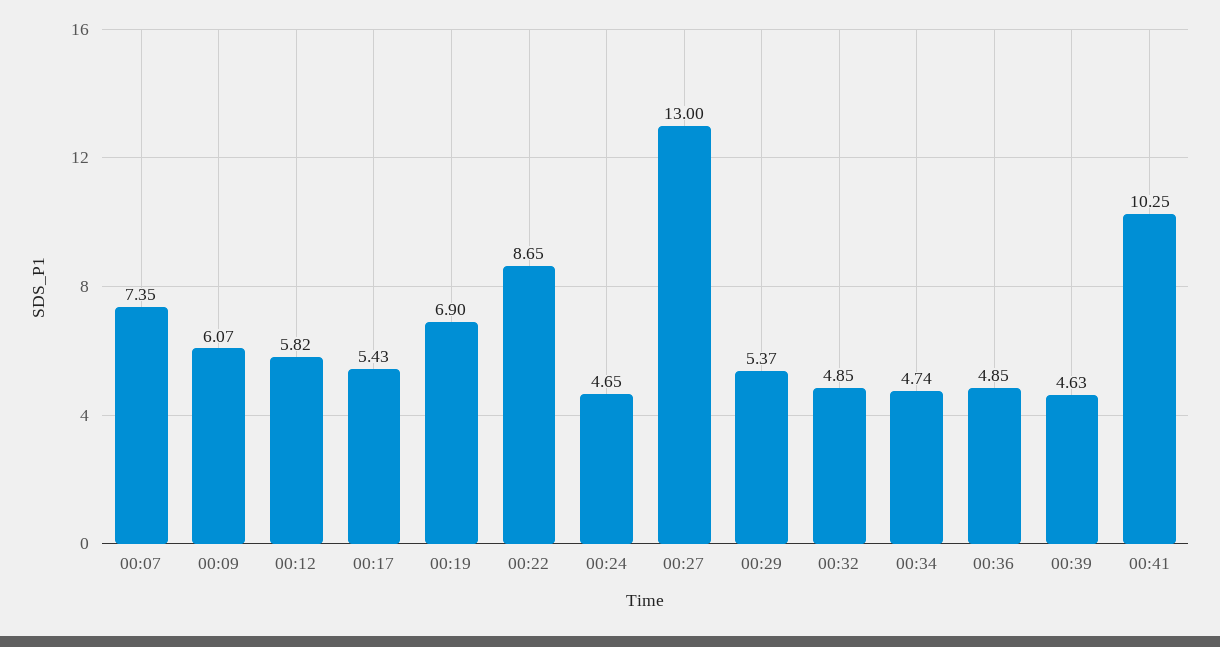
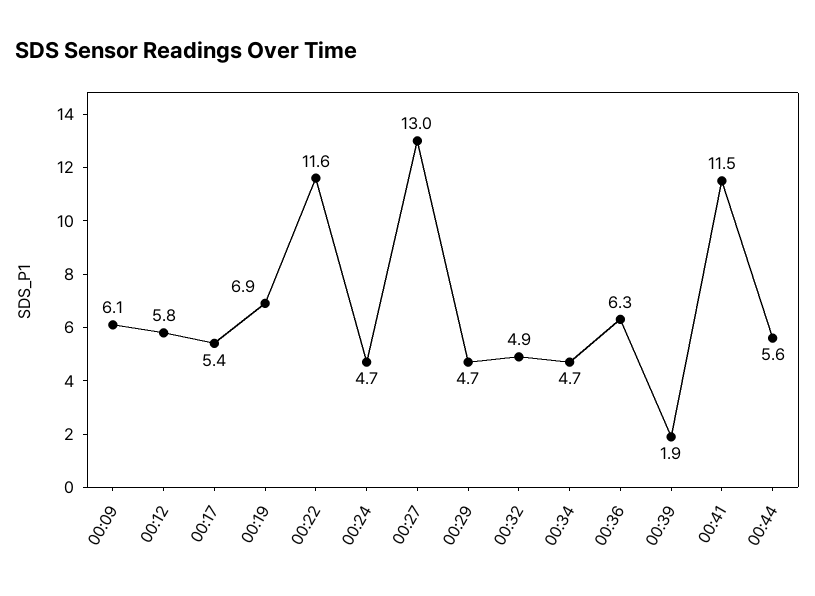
00:07: 7.35 -> none
00:22: 8.65 -> 11.6
00:29: 5.37 -> 4.7
00:36: 4.85 -> 6.3
00:39: 4.63 -> 1.9
00:41: 10.25 -> 11.5
00:44: none -> 5.6

